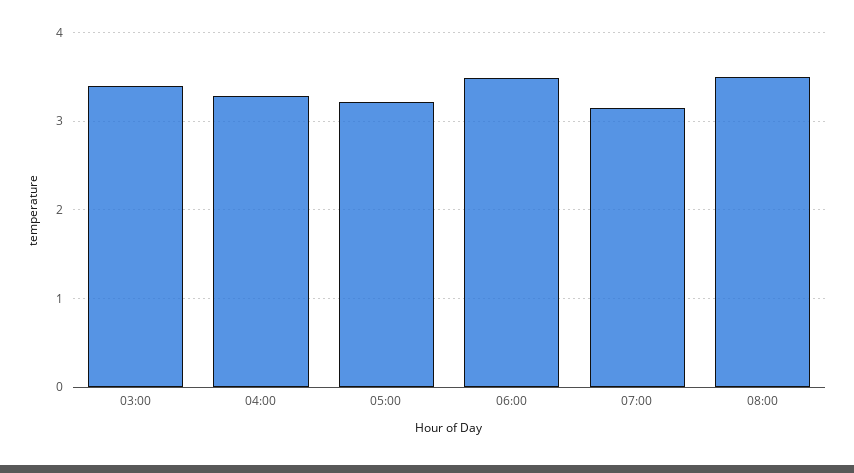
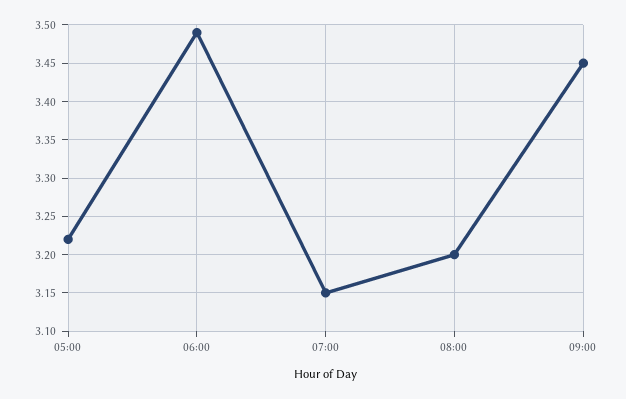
03:00: 3.4 -> none
04:00: 3.3 -> none
08:00: 3.5 -> 3.2
09:00: none -> 3.45

